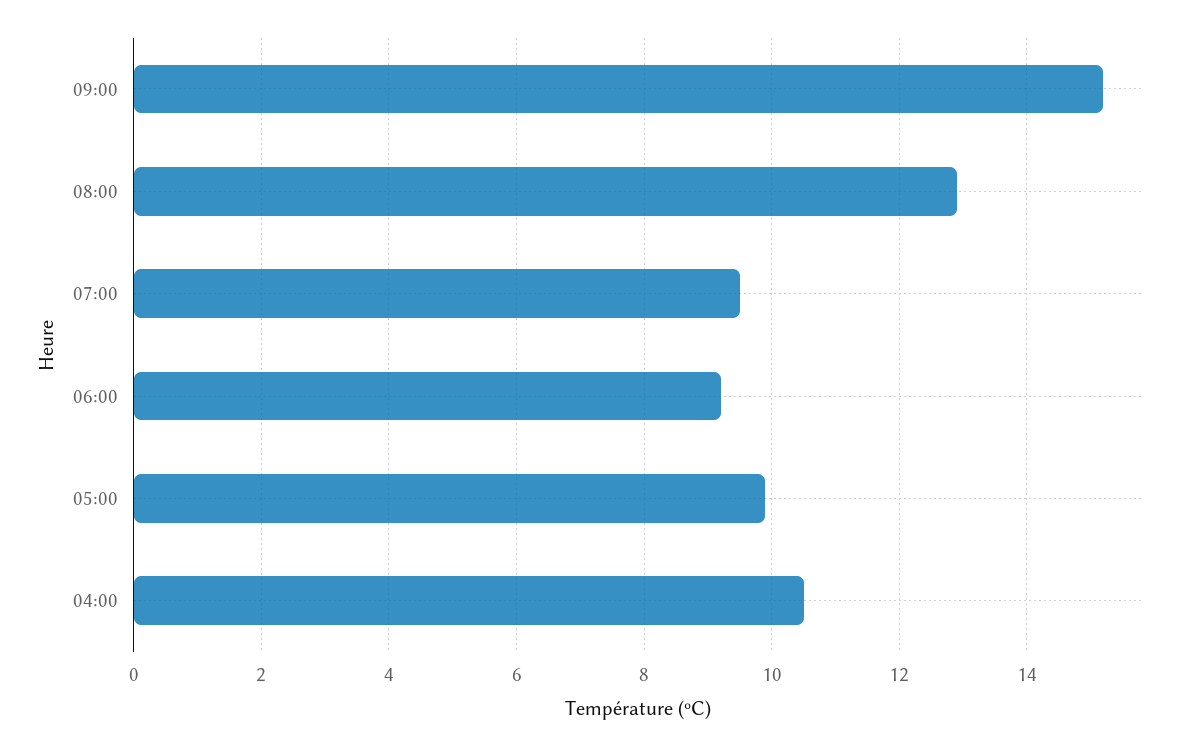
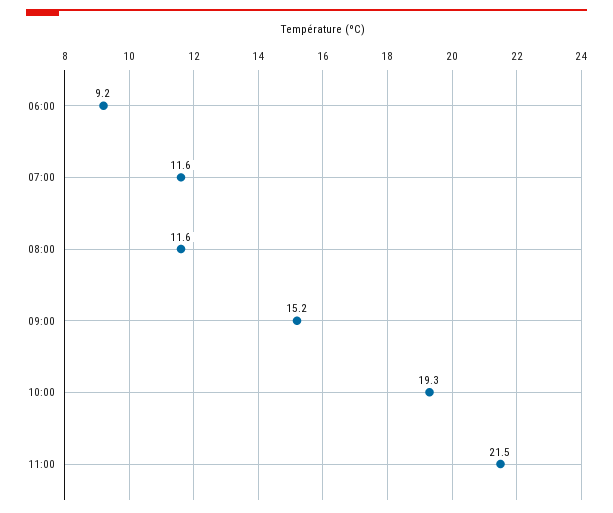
08:00: 13 -> 11.6
07:00: 9.5 -> 11.6
05:00: 10 -> none
04:00: 10.5 -> none
10:00: none -> 19.3
11:00: none -> 21.5

